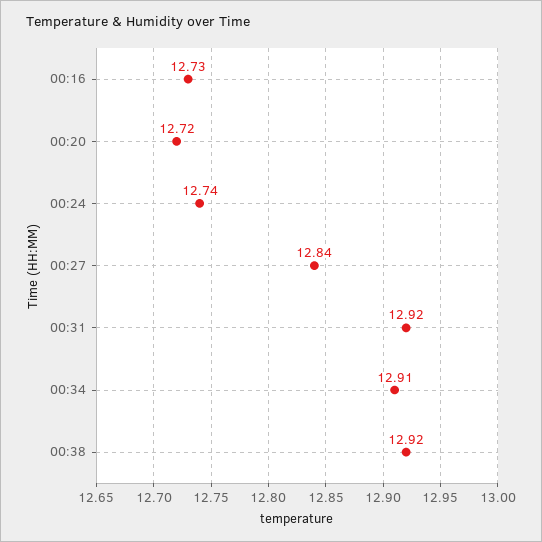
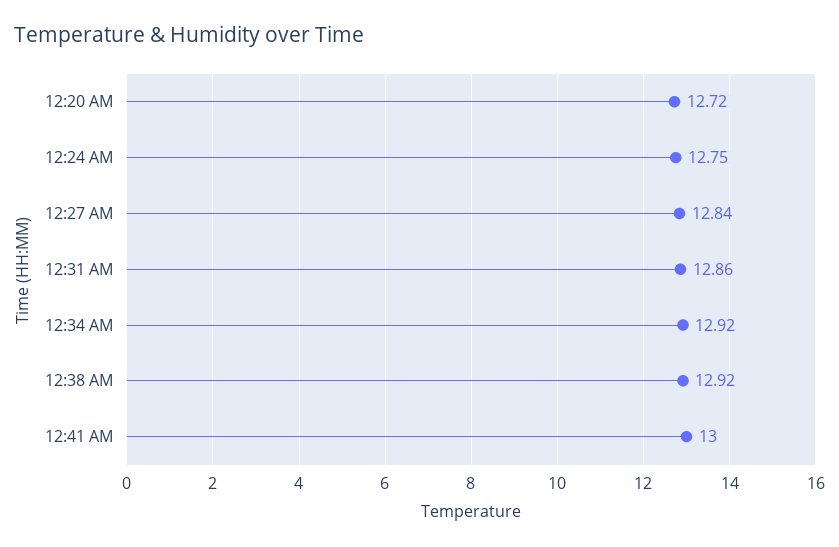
00:16: 12.73 -> none
00:24: 12.74 -> 12.75
00:31: 12.92 -> 12.86
00:34: 12.91 -> 12.92
12:41 AM: none -> 13

